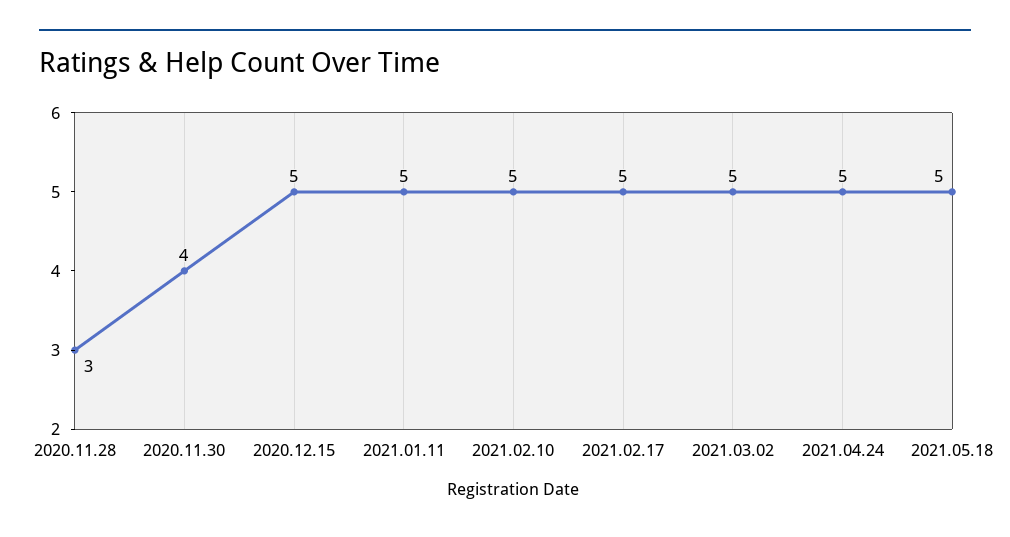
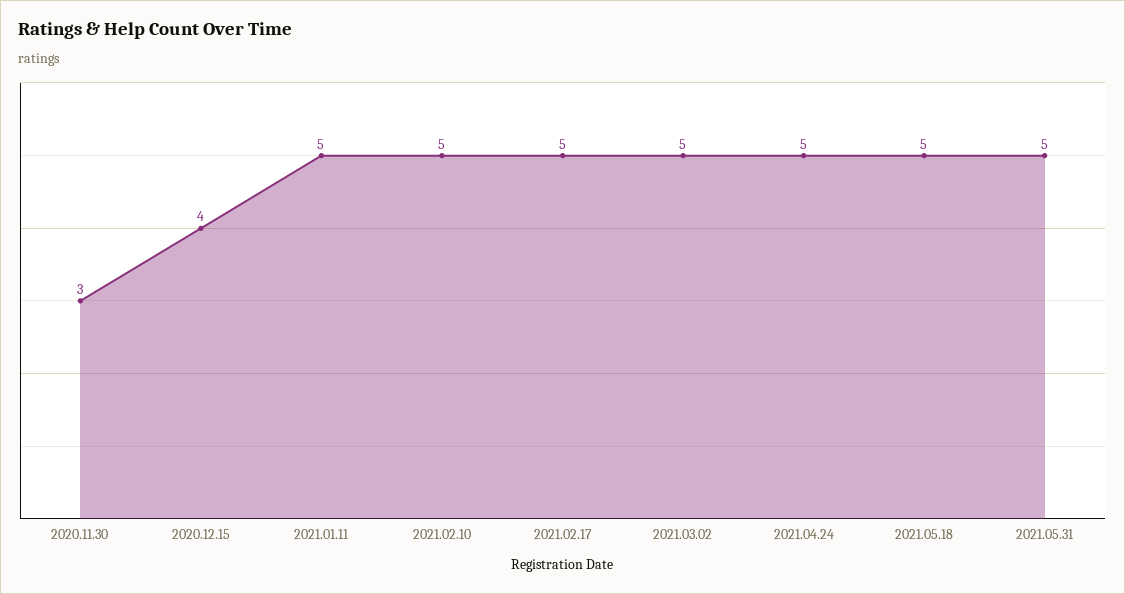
2020.11.28: 3 -> none
2020.11.30: 4 -> 3
2020.12.15: 5 -> 4
2021.05.31: none -> 5

